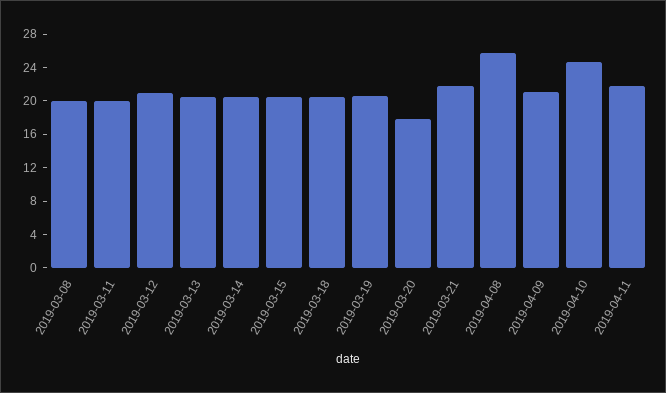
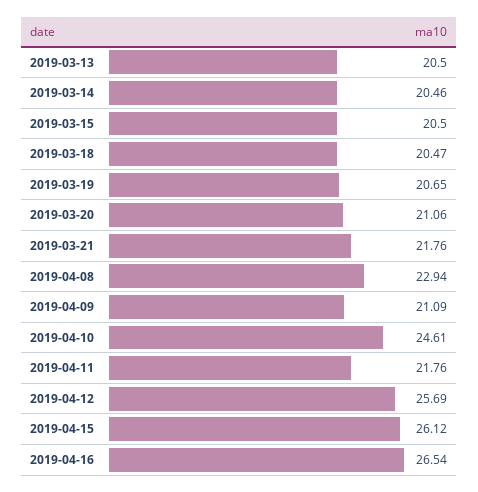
2019-03-08: 20 -> none
2019-03-11: 20 -> none
2019-03-12: 21 -> none
2019-03-20: 18 -> 21.06
2019-04-08: 26 -> 22.94
2019-04-12: none -> 25.69
2019-04-15: none -> 26.12
2019-04-16: none -> 26.54

